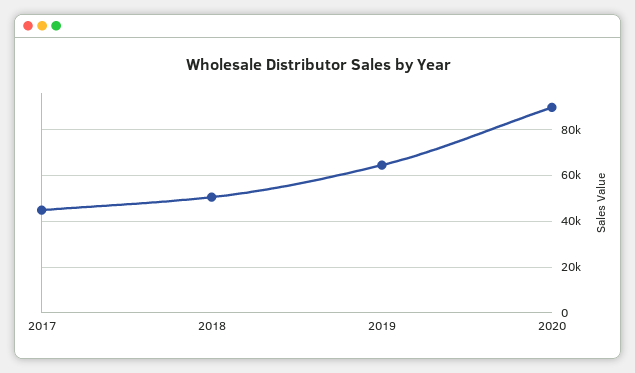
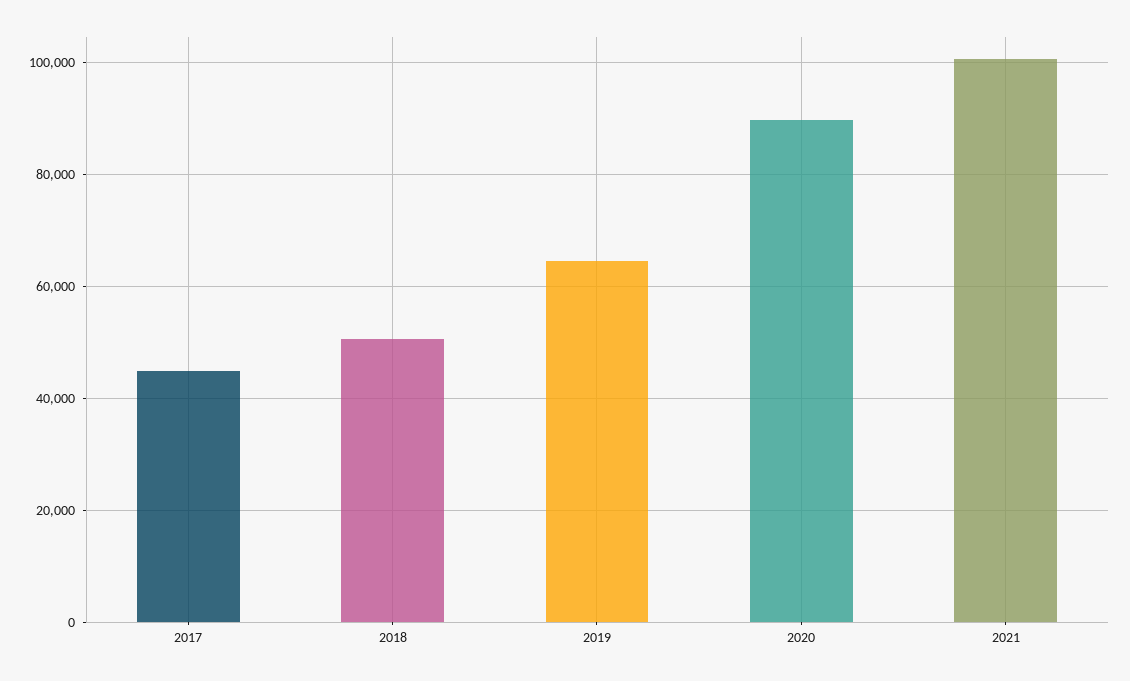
2021: none -> 100000

